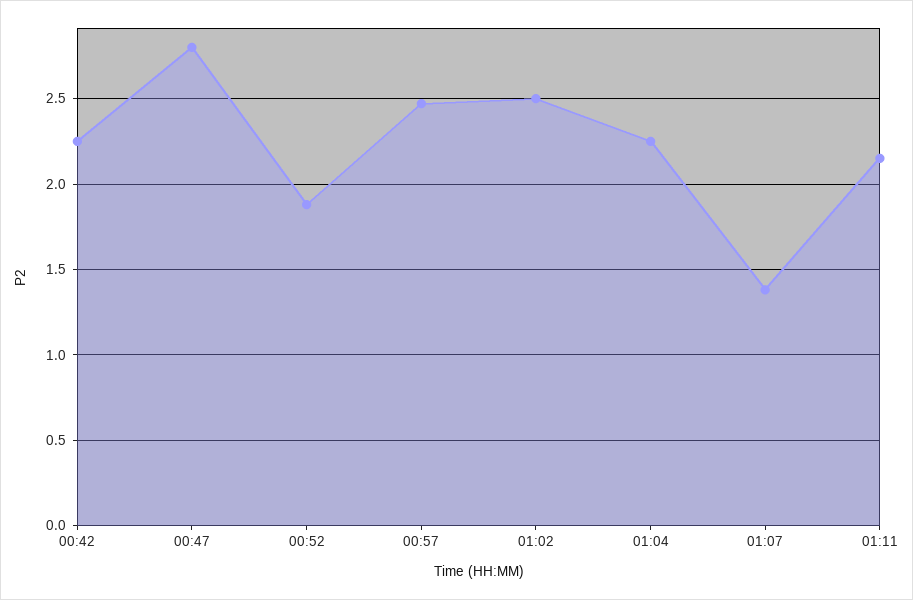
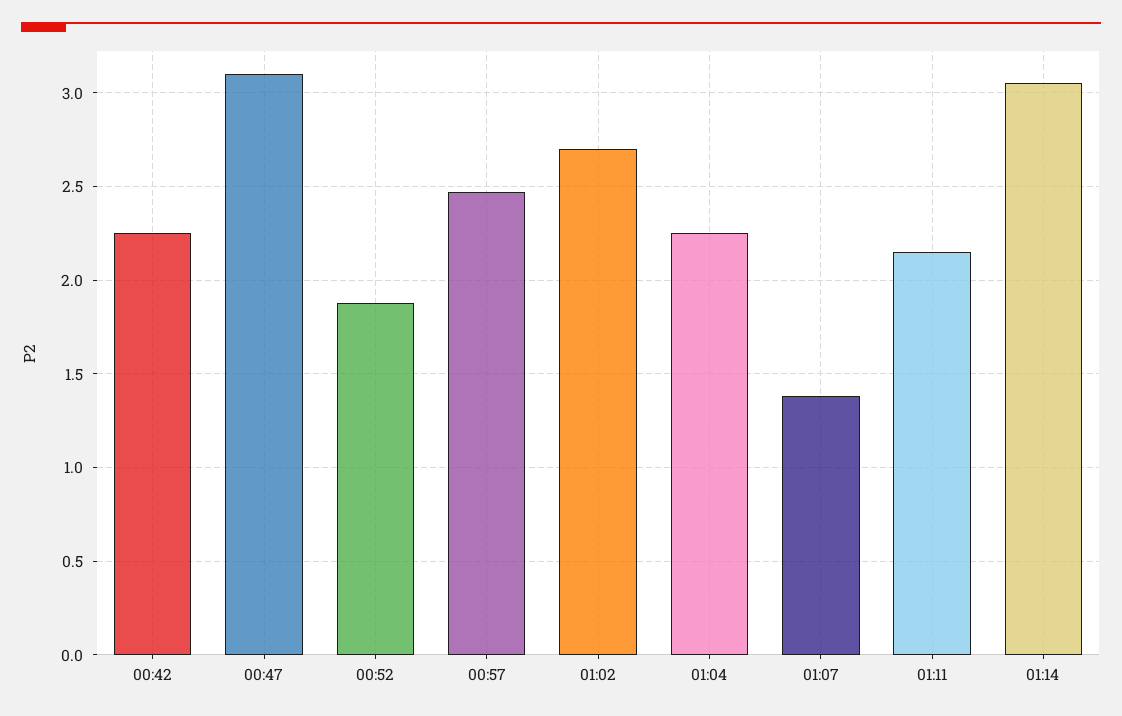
00:47: 2.8 -> 3.1
01:02: 2.5 -> 2.7
01:14: none -> 3.05

